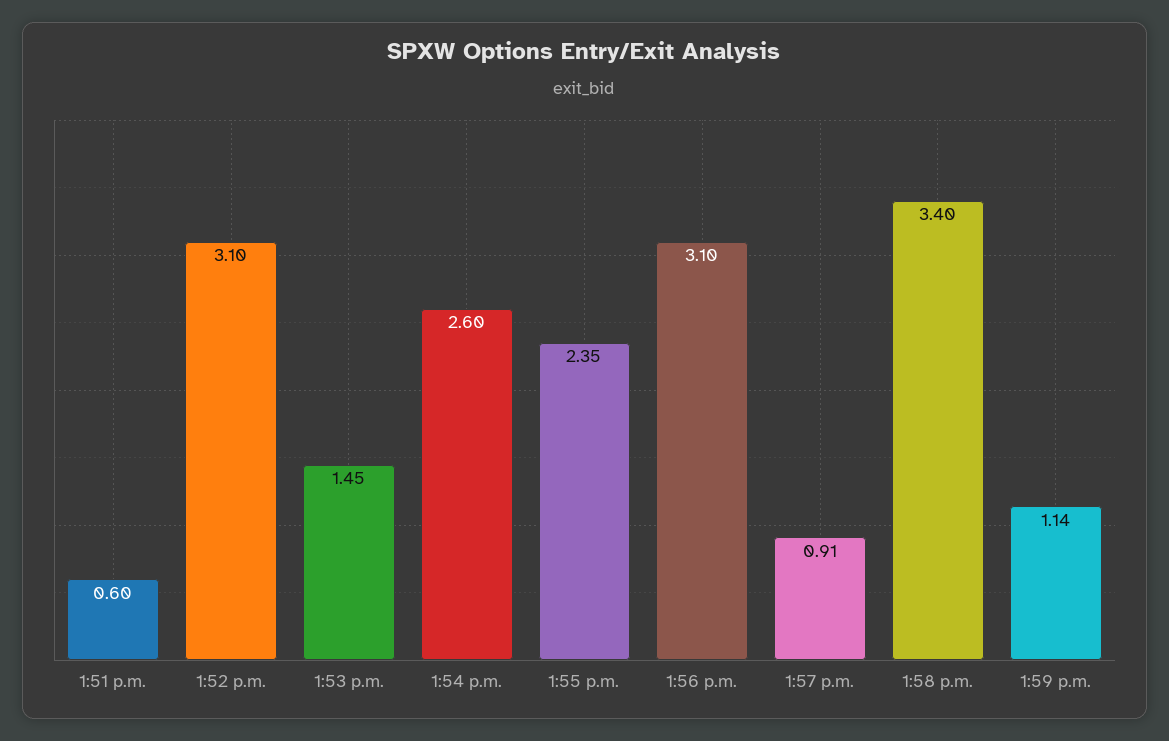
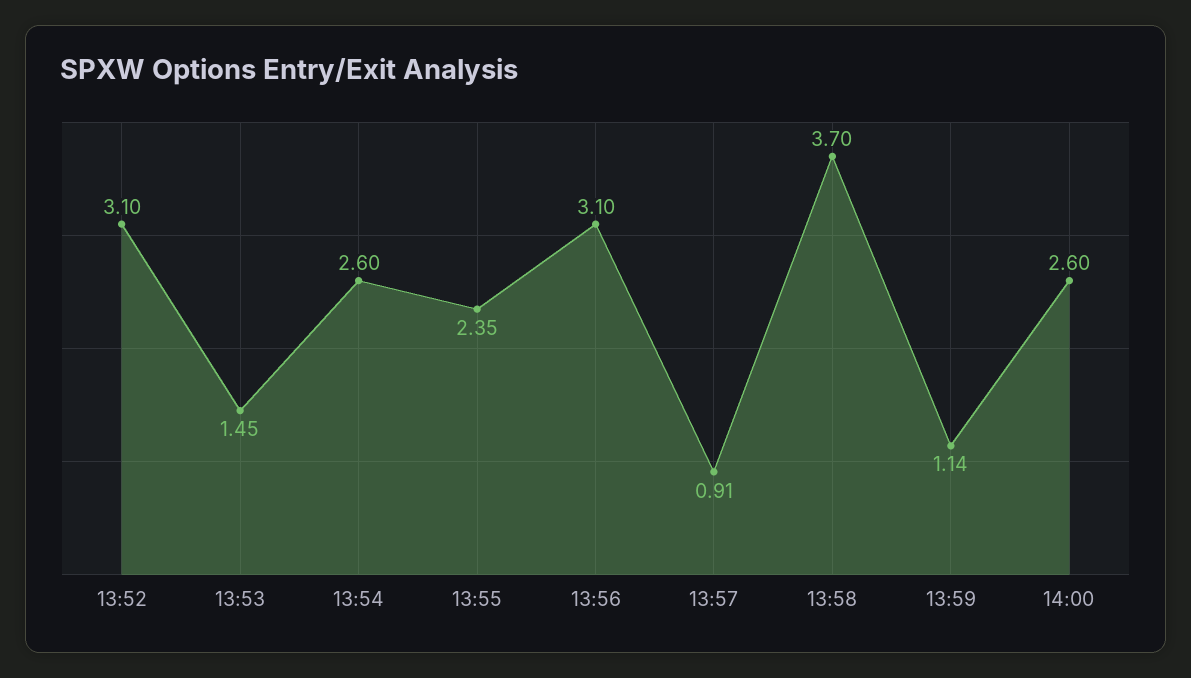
1:51 p.m.: 0.6 -> none
1:58 p.m.: 3.4 -> 3.7
14:00: none -> 2.6

